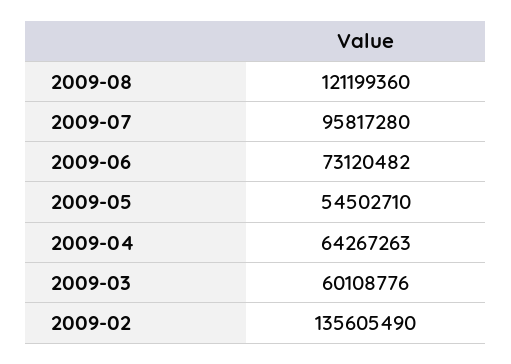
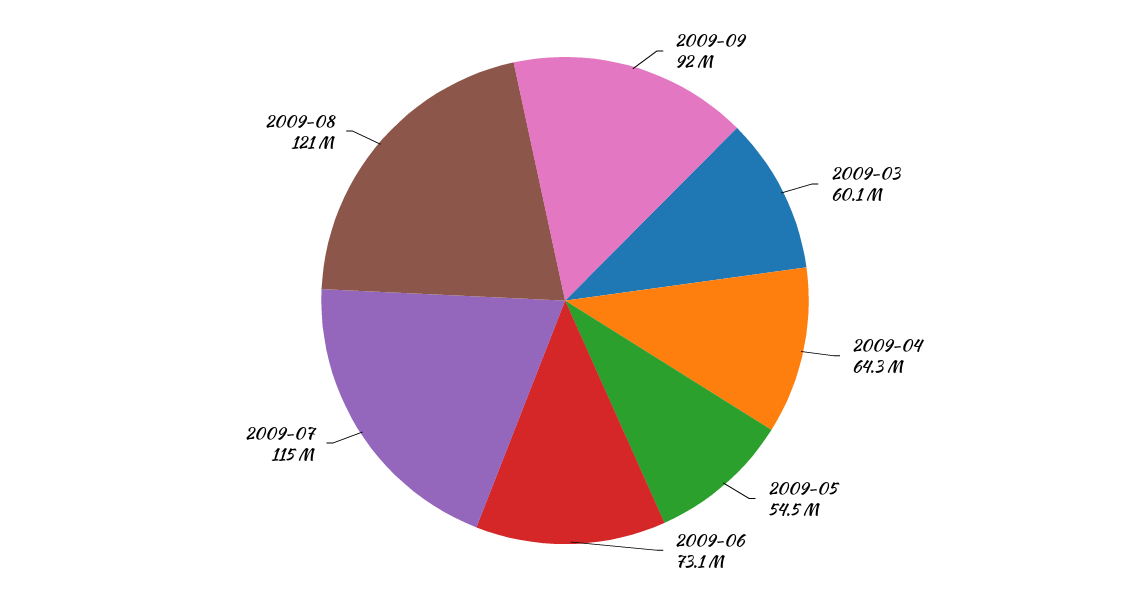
2009-07: 95817280 -> 115000000
2009-02: 135605490 -> none
2009-09: none -> 92000000

